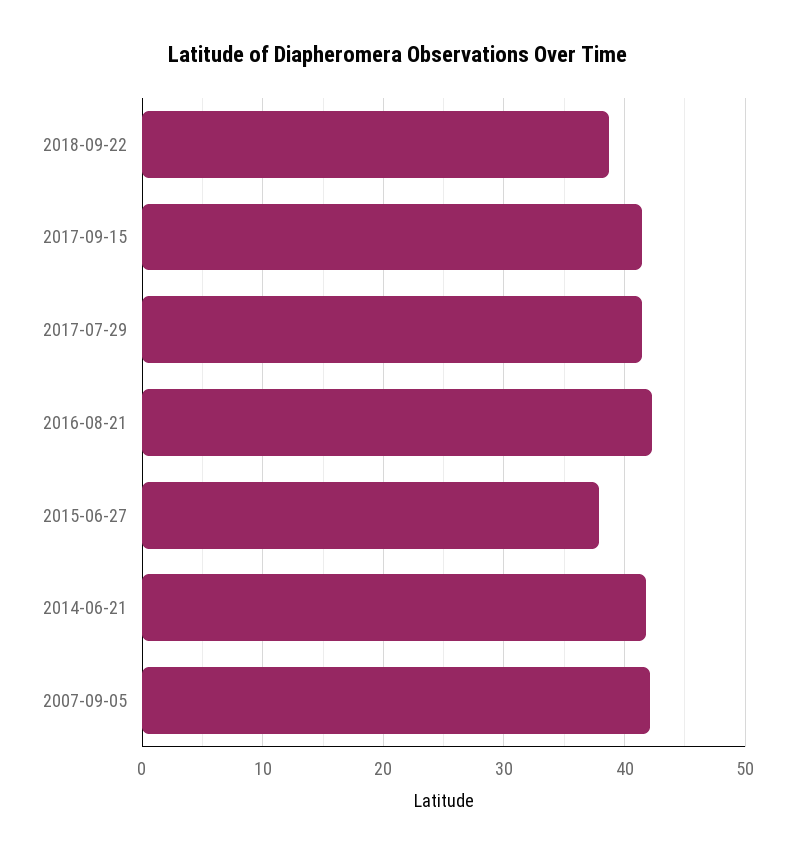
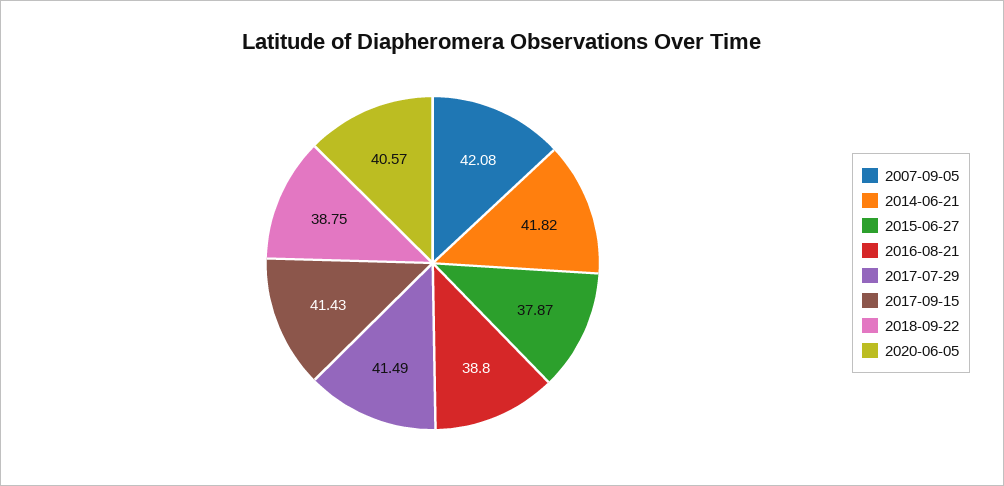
2016-08-21: 42 -> 38.8
2020-06-05: none -> 40.57

